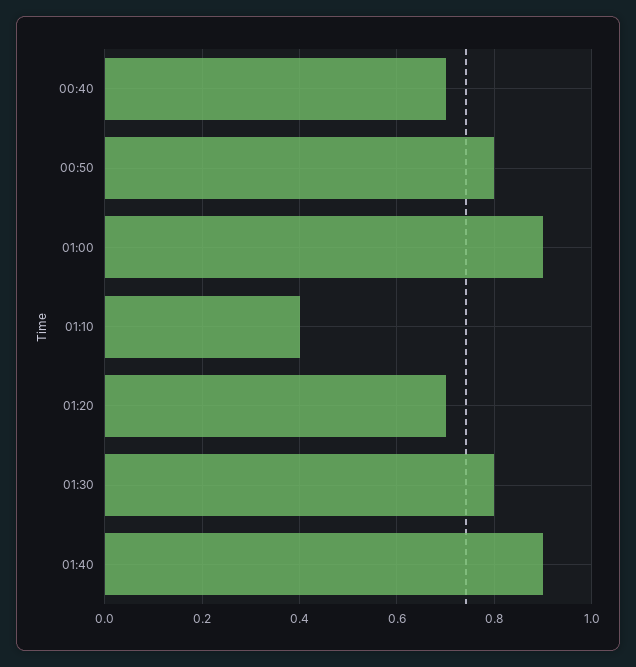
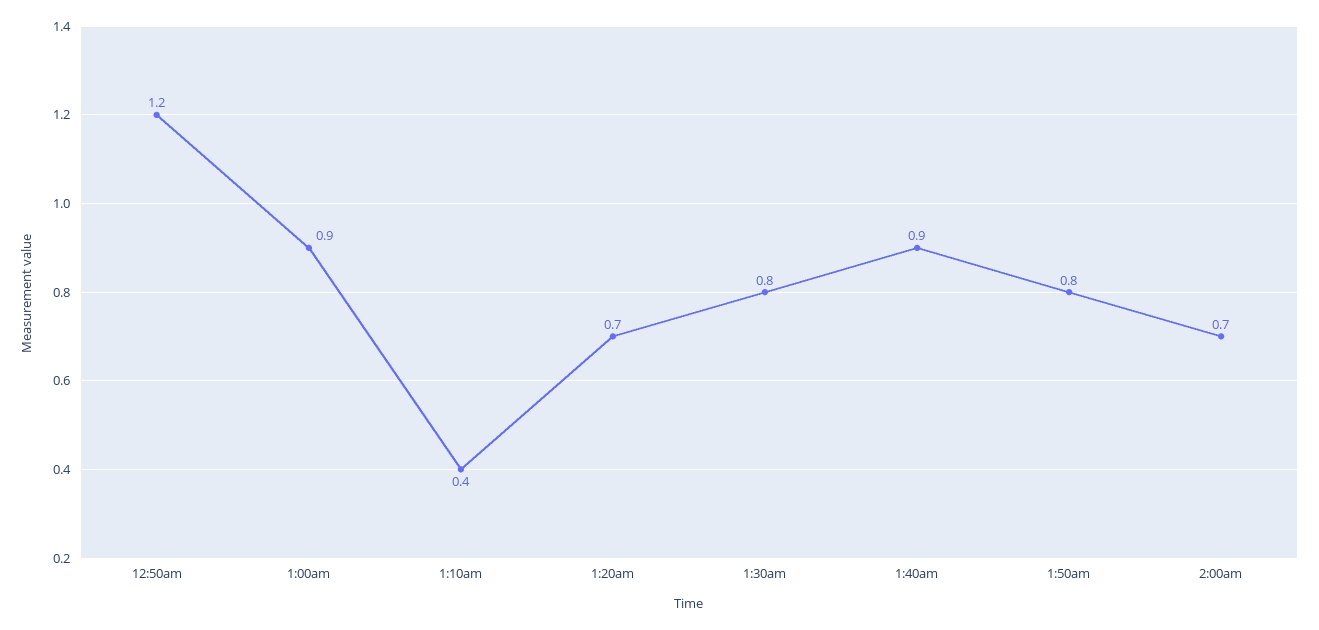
00:40: 0.7 -> none
00:50: 0.8 -> 1.2
1:50am: none -> 0.8
2:00am: none -> 0.7

